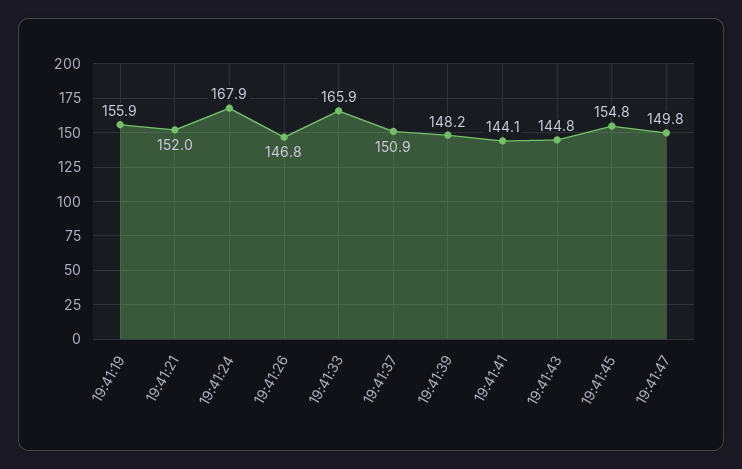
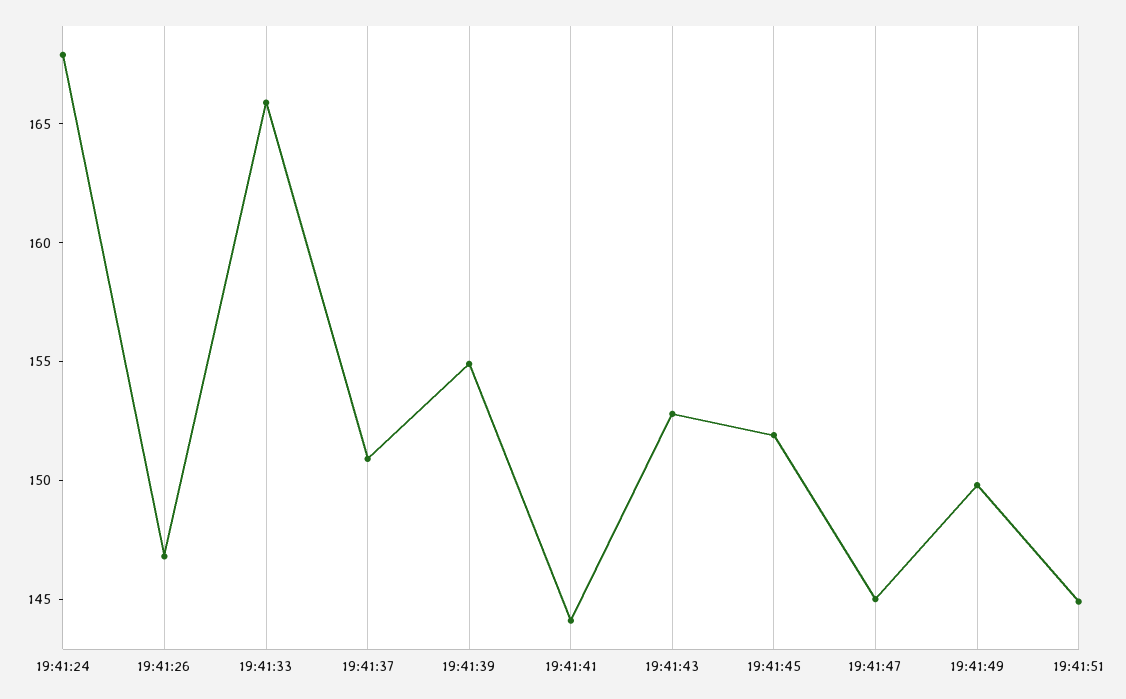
19:41:19: 155.9 -> none
19:41:21: 152 -> none
19:41:39: 148.2 -> 155
19:41:43: 144.8 -> 153
19:41:45: 154.8 -> 152
19:41:47: 149.8 -> 145
19:41:49: none -> 150
19:41:51: none -> 145

